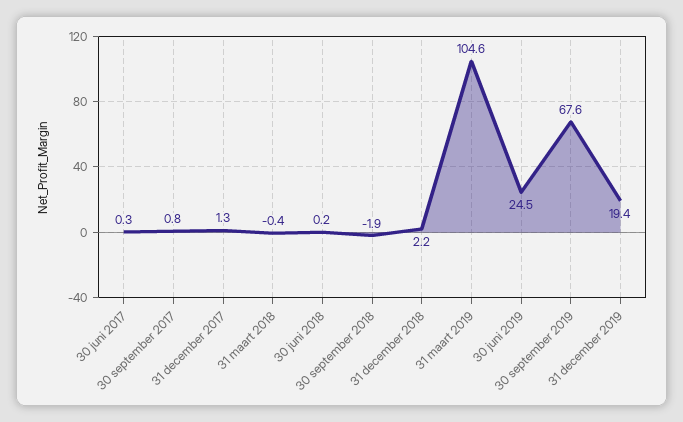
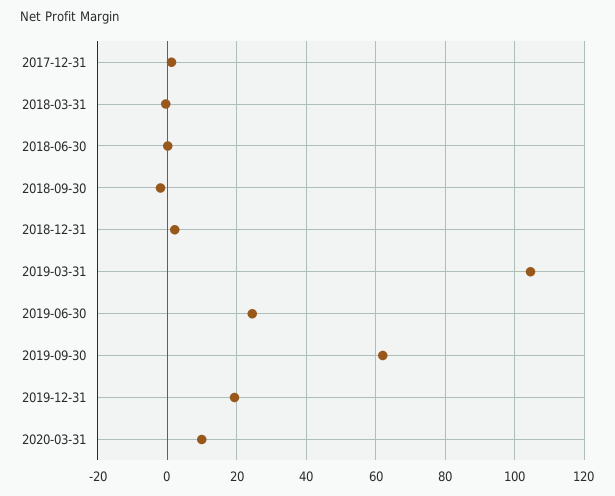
30 juni 2017: 0.3 -> none
30 september 2017: 0.8 -> none
30 september 2019: 67.6 -> 62
2020-03-31: none -> 10

